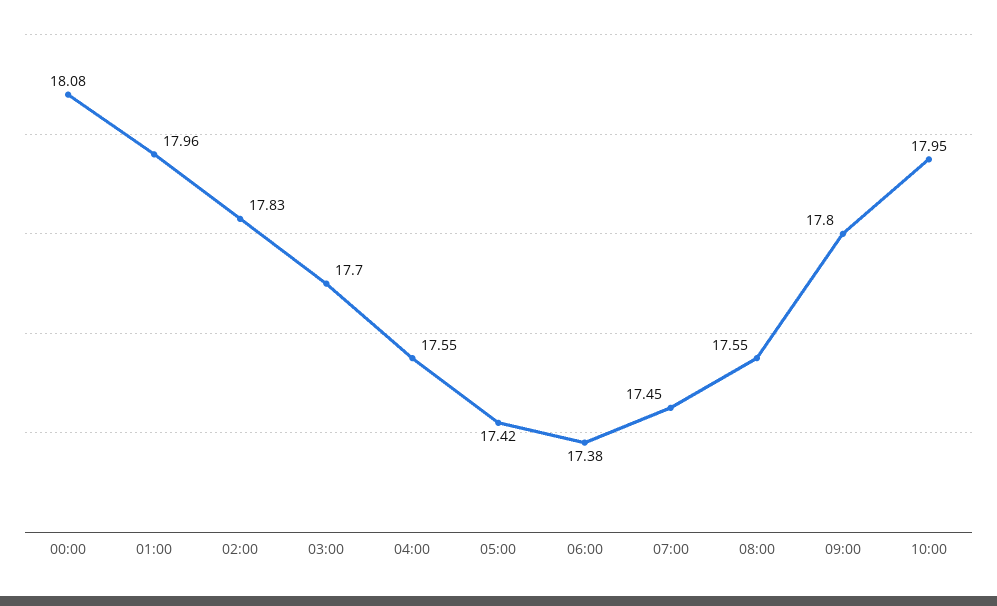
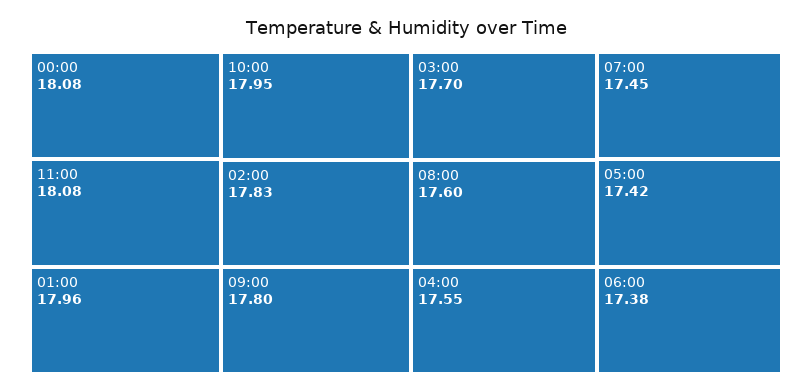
08:00: 17.55 -> 17.6
11:00: none -> 18.08

